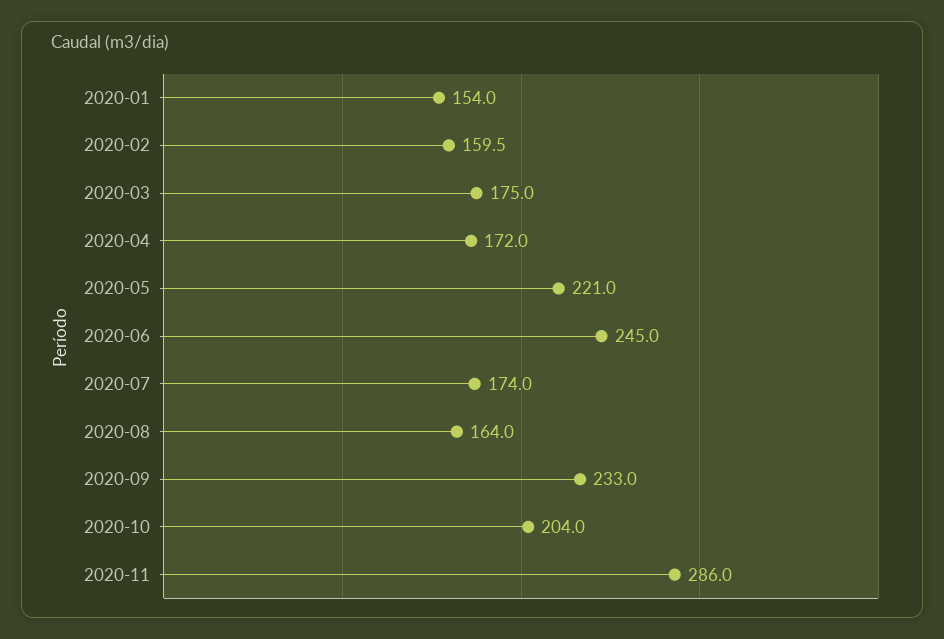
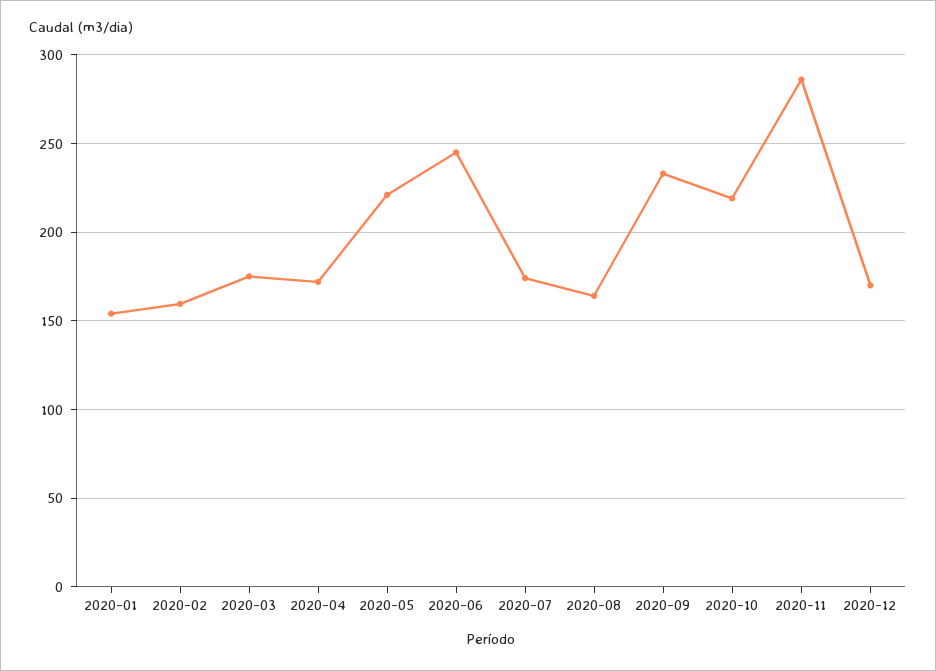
2020-10: 204 -> 220
2020-12: none -> 170

